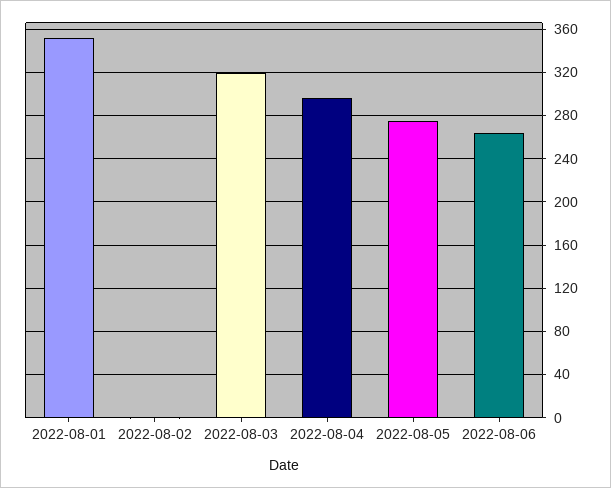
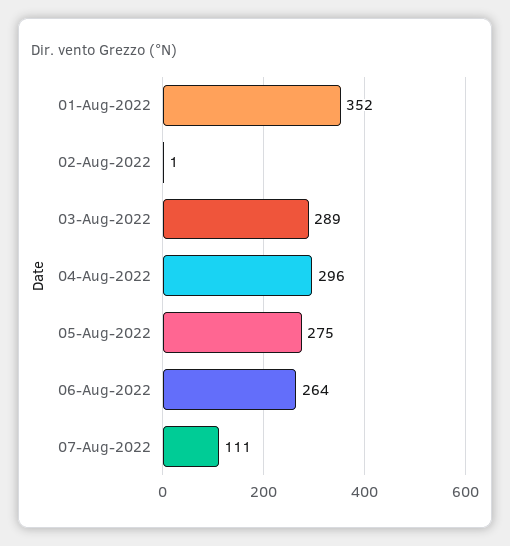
2022-08-03: 320 -> 289
07-Aug-2022: none -> 111

